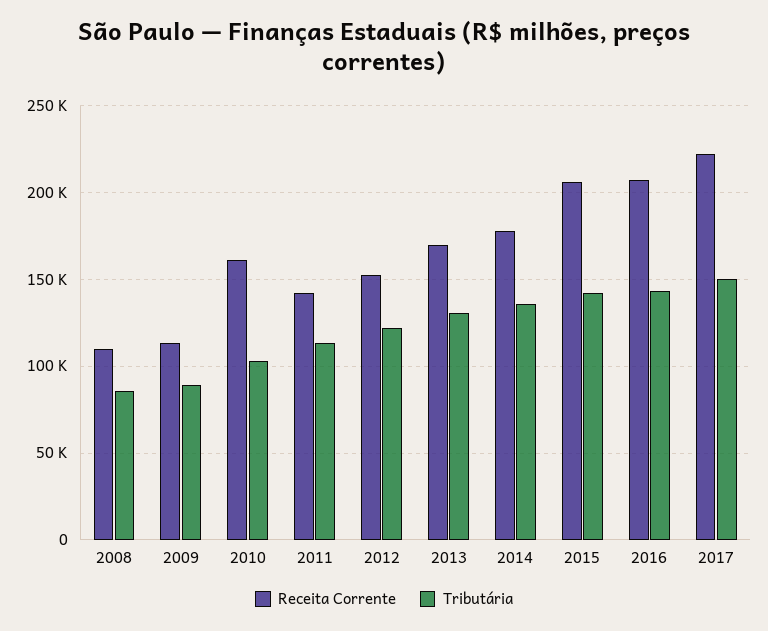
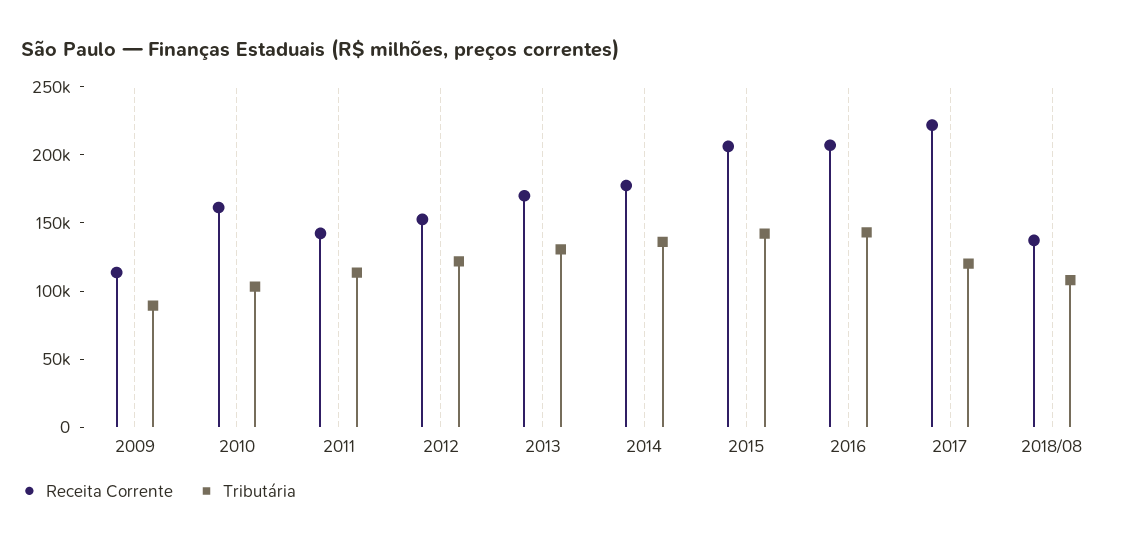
Receita Corrente, 2008: 110000 -> none
Tributária, 2008: 85000 -> none
Tributária, 2017: 150000 -> 120000
Receita Corrente, 2018/08: none -> 140000
Tributária, 2018/08: none -> 110000

